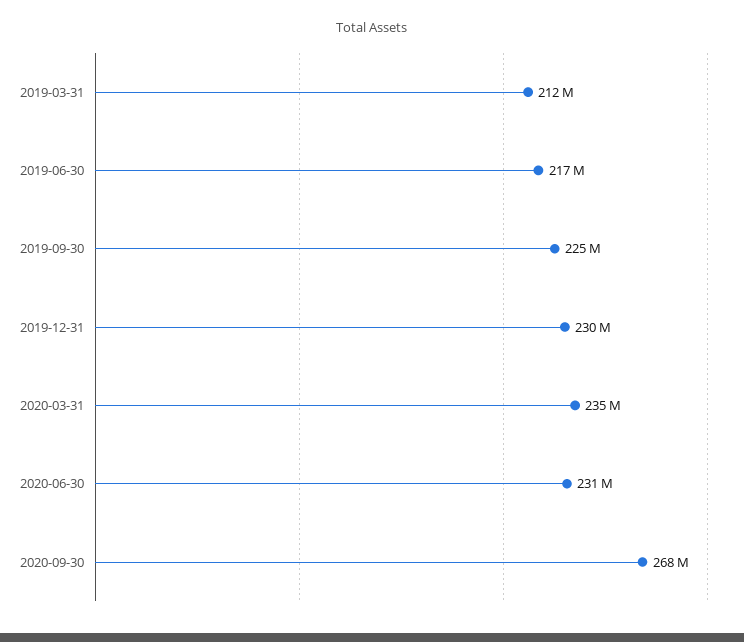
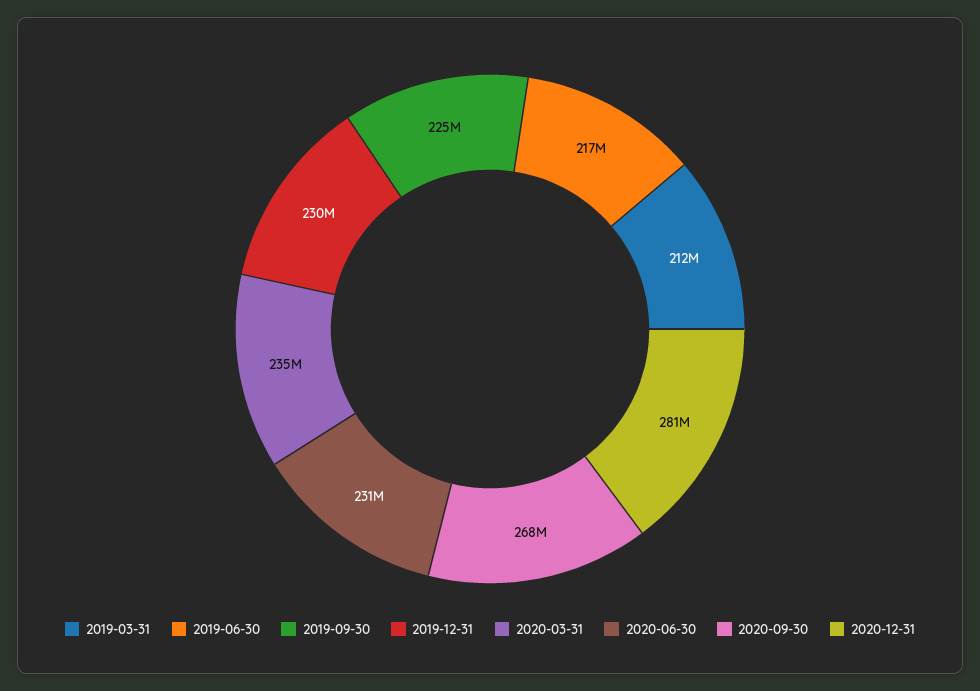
2020-12-31: none -> 281000000

